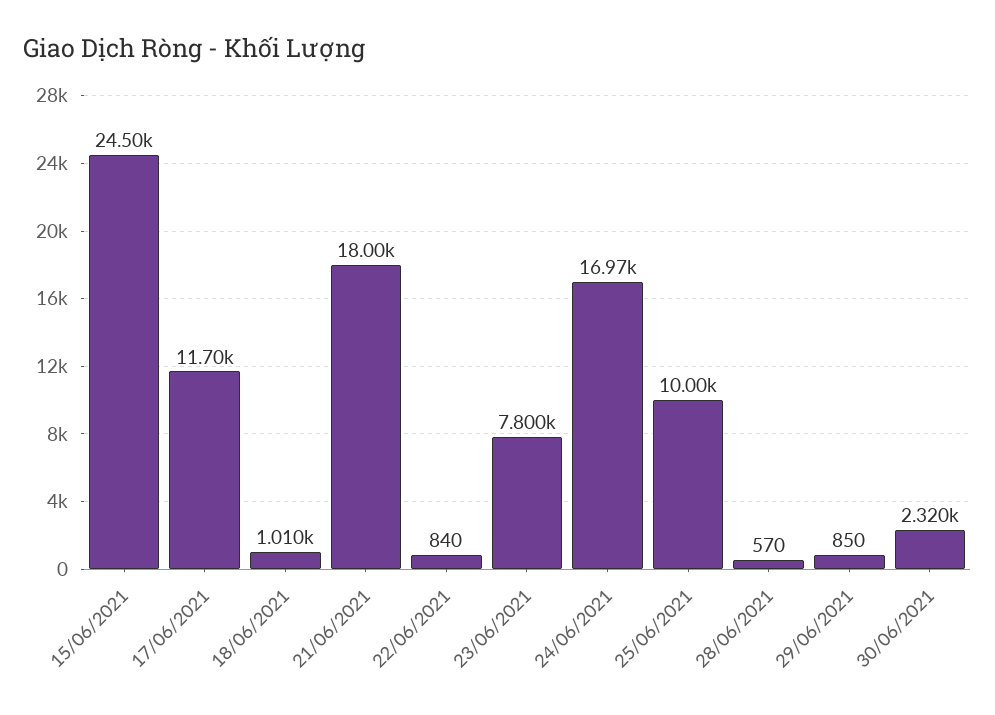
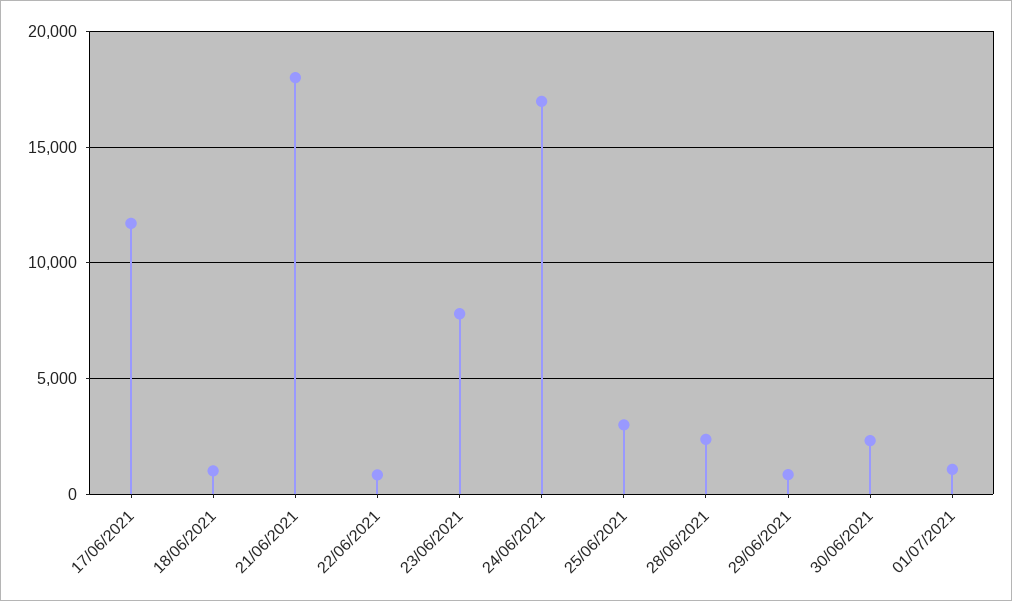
15/06/2021: 24500 -> none
25/06/2021: 10000 -> 3000
28/06/2021: 570 -> 2500
01/07/2021: none -> 1000

